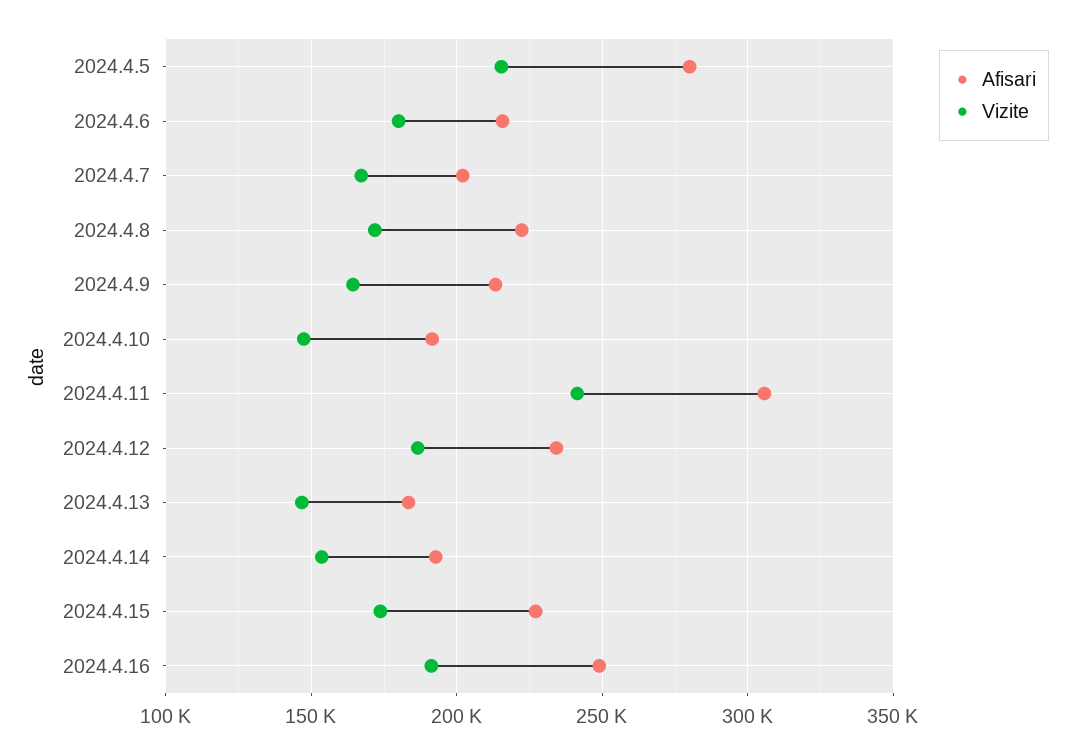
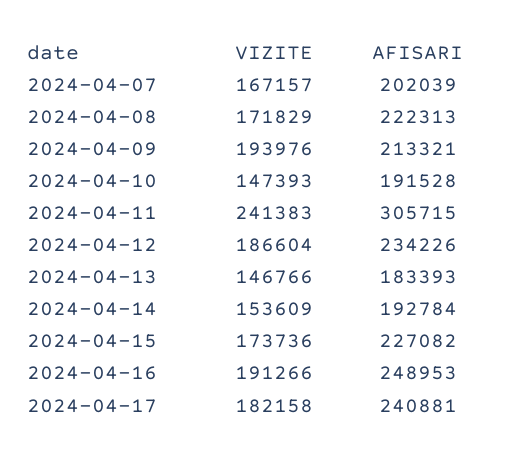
Afisari, 2024.4.5: 280000 -> none
Vizite, 2024.4.5: 215000 -> none
Afisari, 2024.4.6: 215000 -> none
Vizite, 2024.4.6: 180000 -> none
Vizite, 2024.4.9: 165000 -> 193976
Vizite, 2024-04-17: none -> 182158
Afisari, 2024-04-17: none -> 240881

